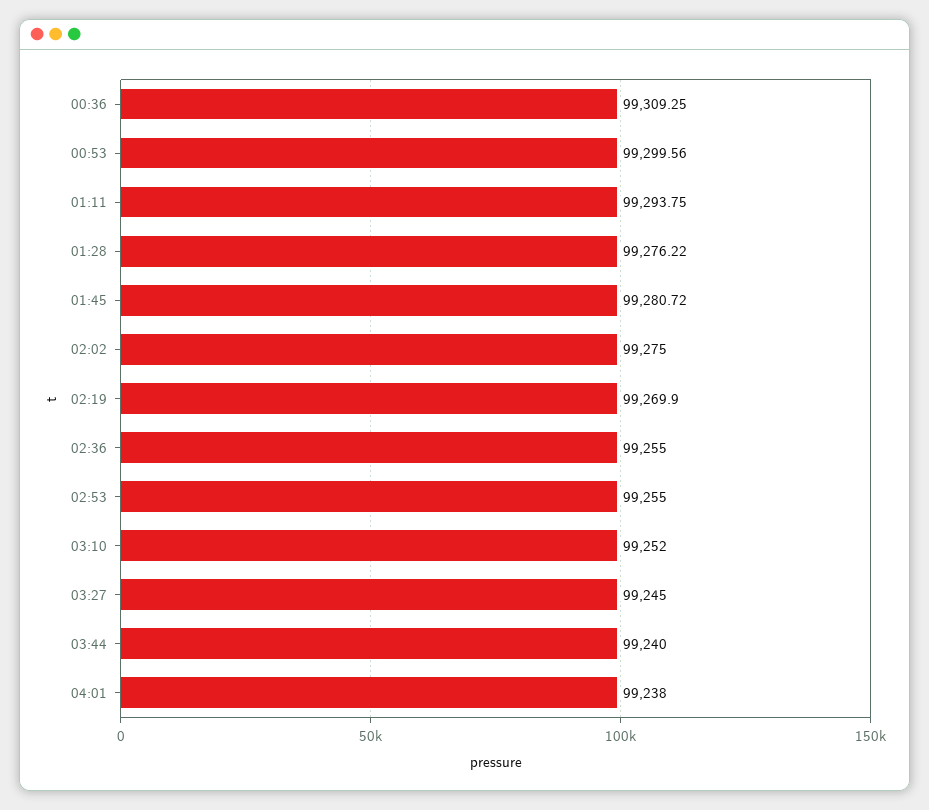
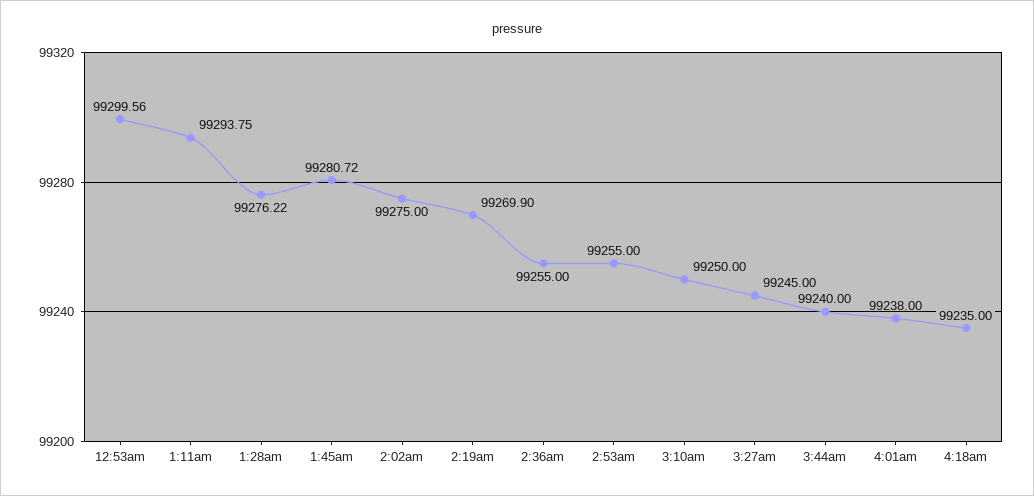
00:36: 99309.25 -> none
03:10: 99252 -> 99250
4:18am: none -> 99235

